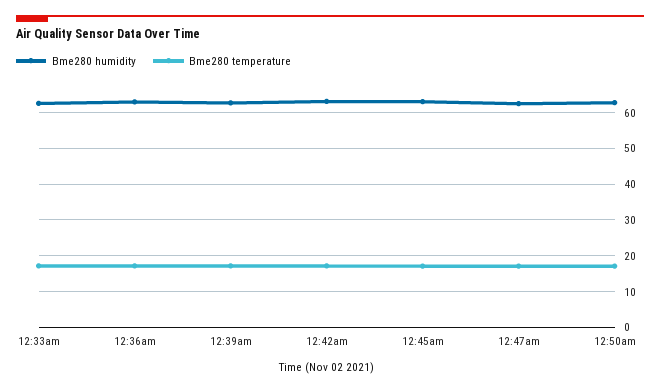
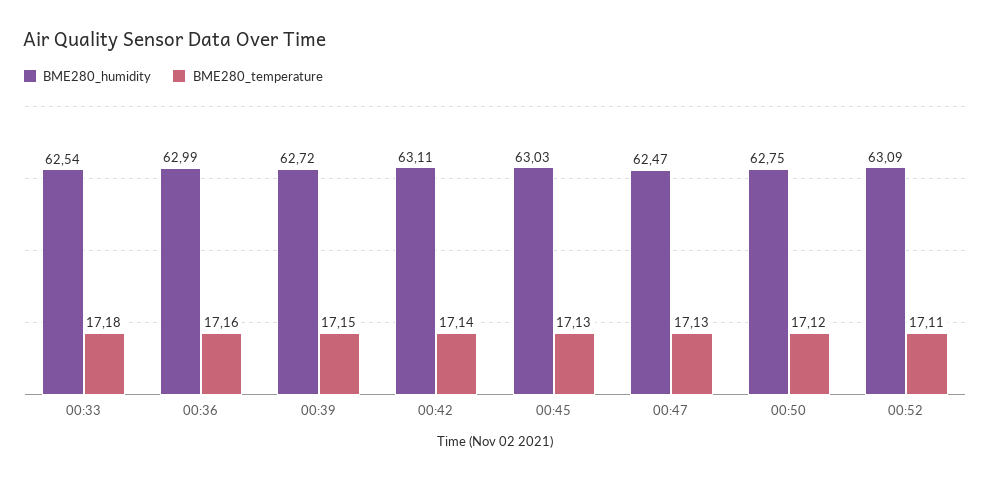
Bme280 humidity, 00:52: none -> 63.09
Bme280 temperature, 00:52: none -> 17.11

